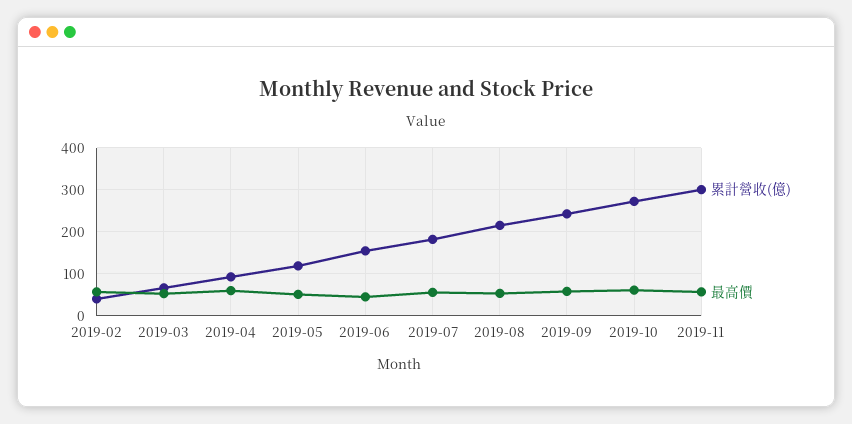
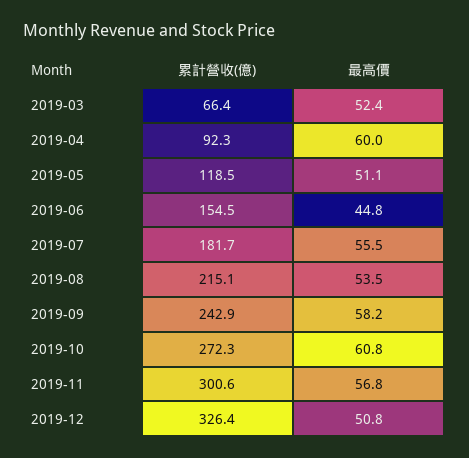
累計營收(億), 2019-02: 40 -> none
最高價, 2019-02: 60 -> none
累計營收(億), 2019-12: none -> 326.4
最高價, 2019-12: none -> 50.8

